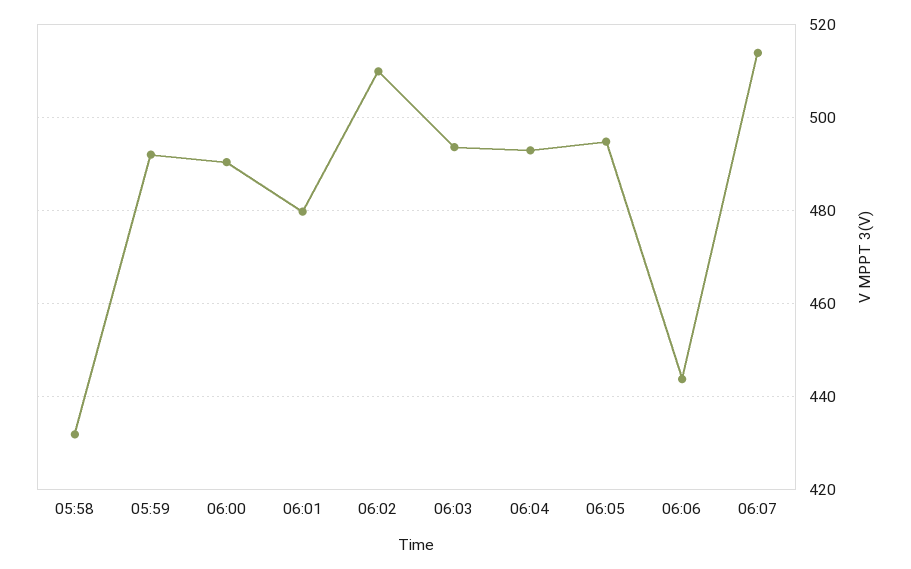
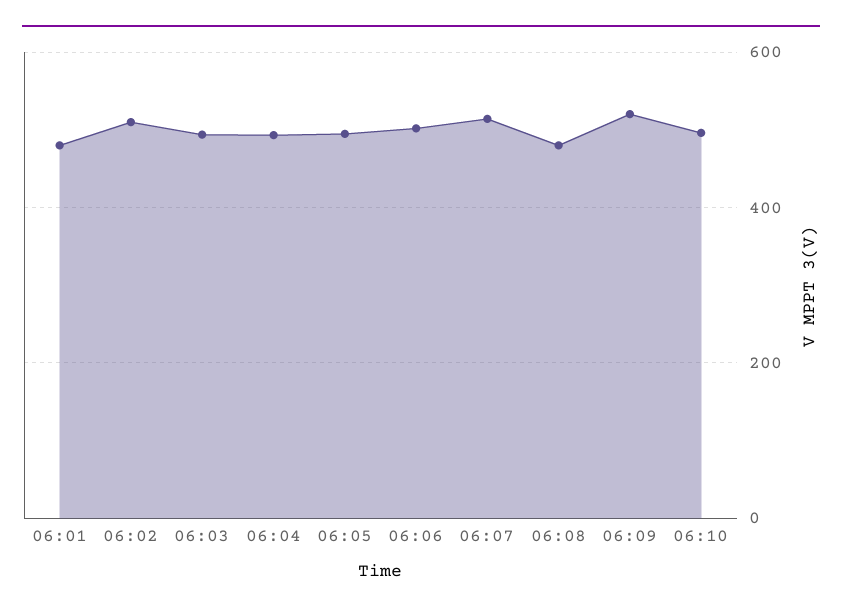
05:58: 432 -> none
05:59: 492 -> none
06:00: 490 -> none
06:06: 444 -> 500
06:08: none -> 480
06:09: none -> 520
06:10: none -> 500

